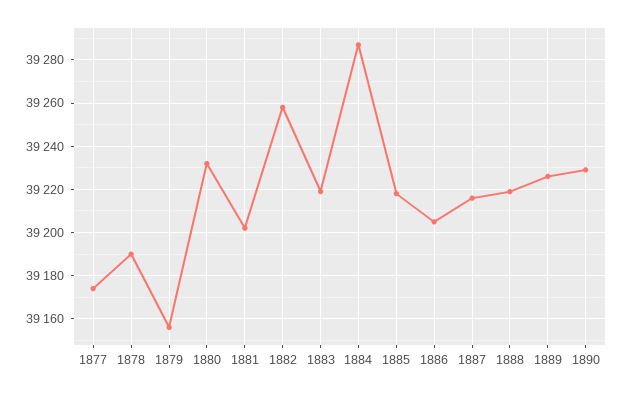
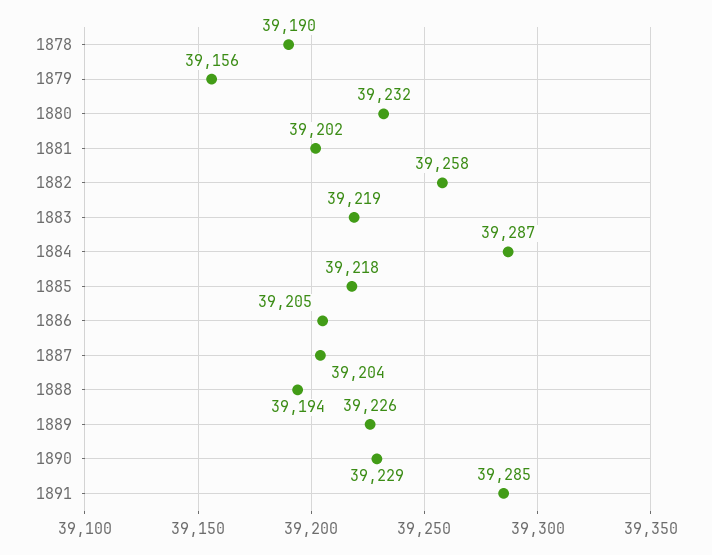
1877: 39175 -> none
1887: 39215 -> 39204
1888: 39220 -> 39194
1891: none -> 39285

